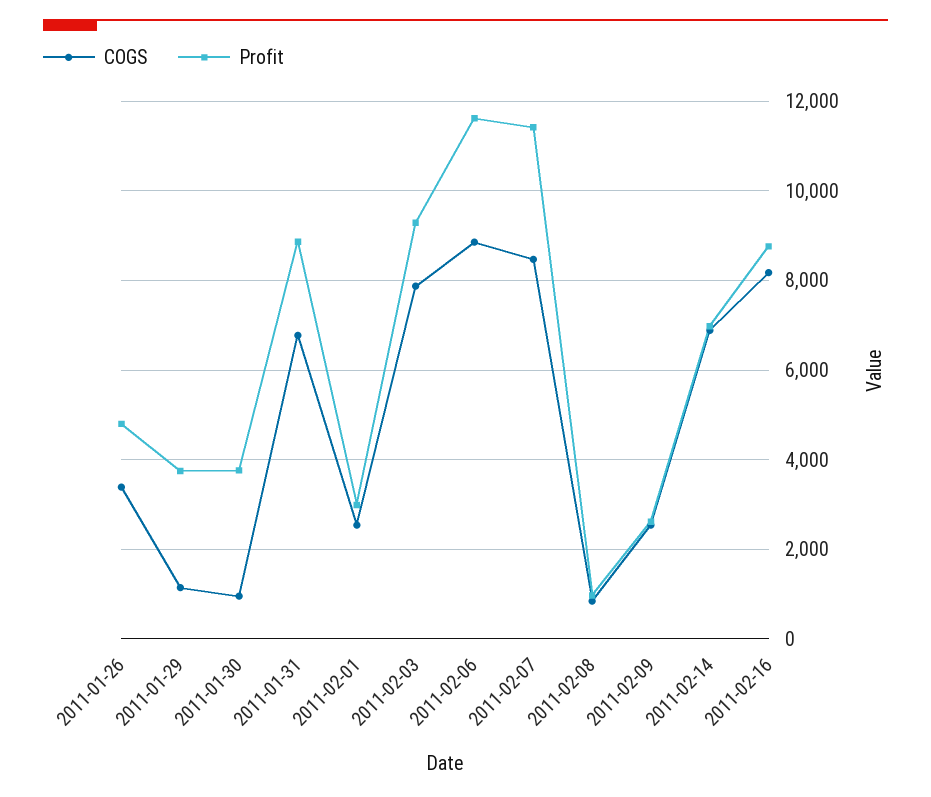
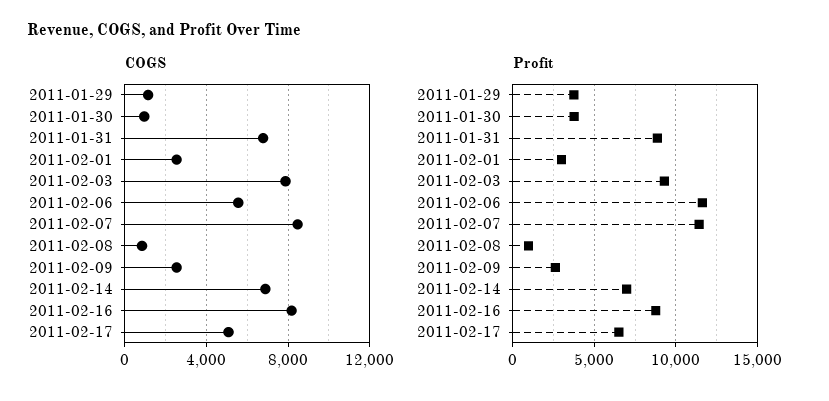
COGS, 2011-01-26: 3400 -> none
Profit, 2011-01-26: 4800 -> none
COGS, 2011-02-06: 8800 -> 5500
COGS, 2011-02-17: none -> 5000
Profit, 2011-02-17: none -> 6500

